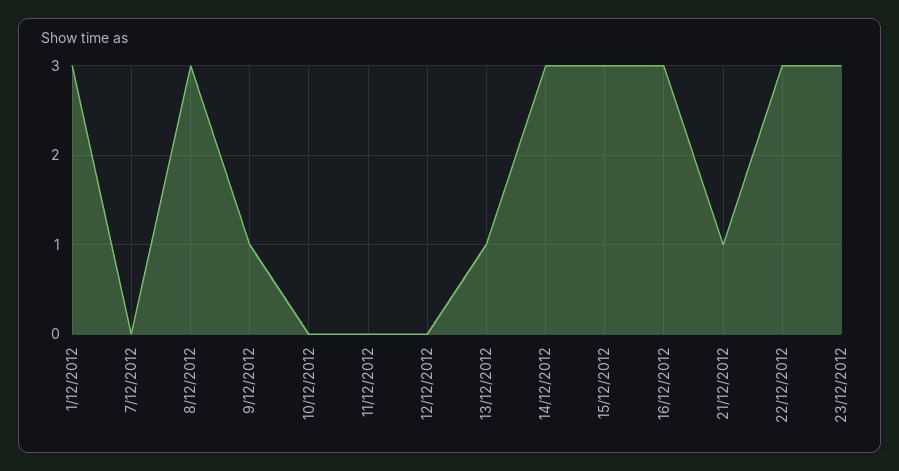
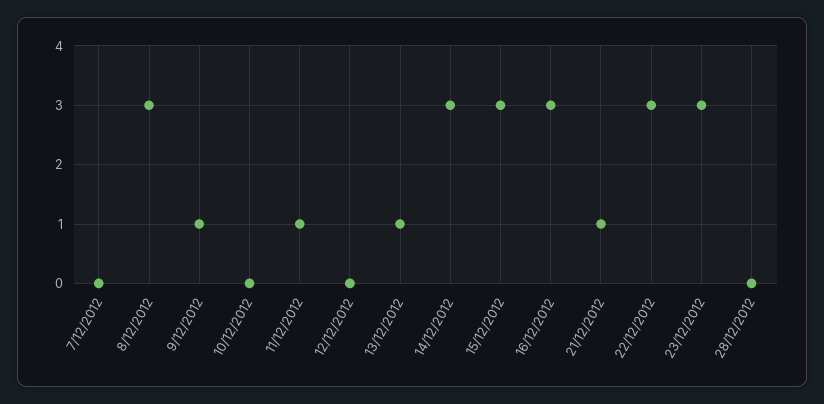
1/12/2012: 3 -> none
11/12/2012: 0 -> 1
28/12/2012: none -> 0

